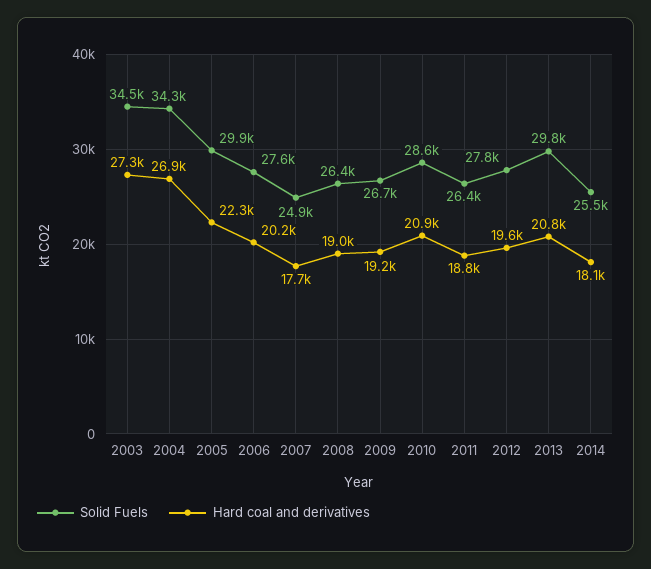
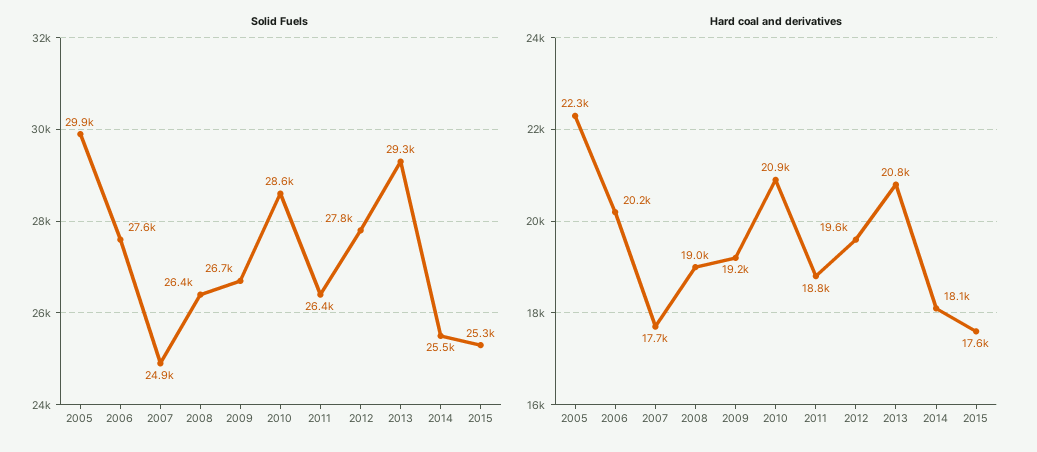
Solid Fuels, 2003: 34500 -> none
Hard coal and derivatives, 2003: 27300 -> none
Solid Fuels, 2004: 34300 -> none
Hard coal and derivatives, 2004: 26900 -> none
Solid Fuels, 2013: 29800 -> 29300
Solid Fuels, 2015: none -> 25300
Hard coal and derivatives, 2015: none -> 17600

